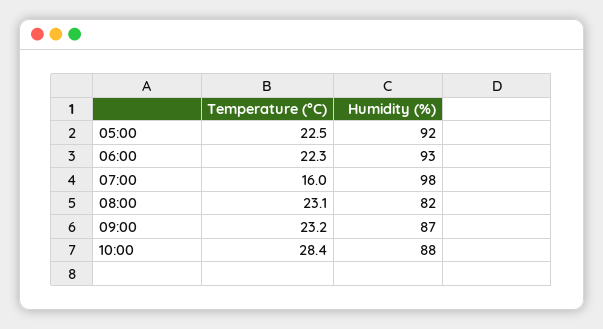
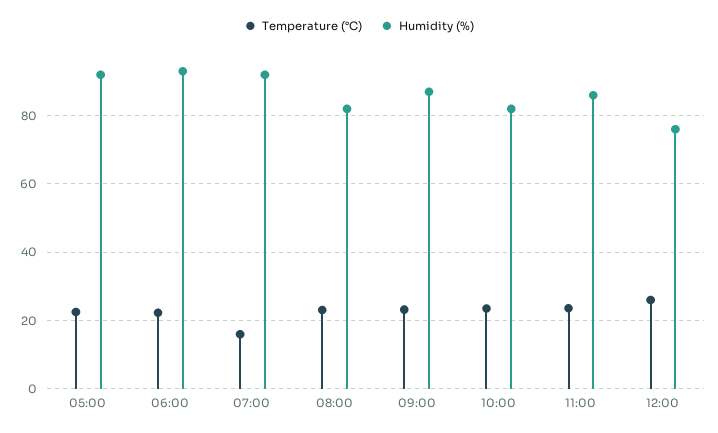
Humidity (%), 07:00: 98 -> 92
Temperature (°C), 10:00: 28.4 -> 24
Humidity (%), 10:00: 88 -> 82
Temperature (°C), 11:00: none -> 24
Humidity (%), 11:00: none -> 86
Temperature (°C), 12:00: none -> 26
Humidity (%), 12:00: none -> 76

